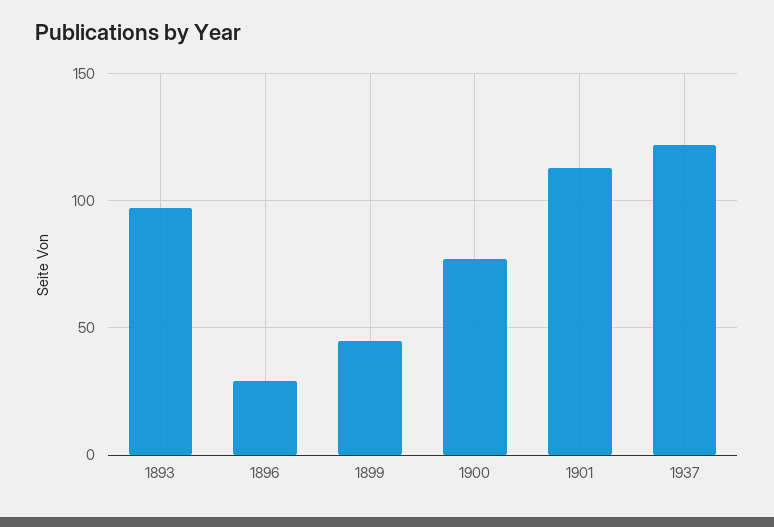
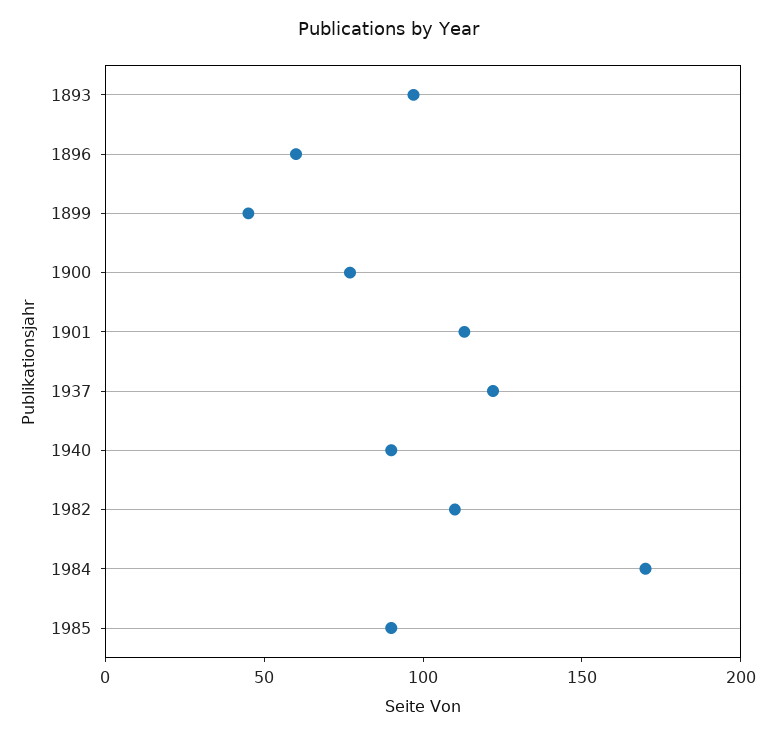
1896: 30 -> 60
1940: none -> 90
1982: none -> 110
1984: none -> 170
1985: none -> 90

